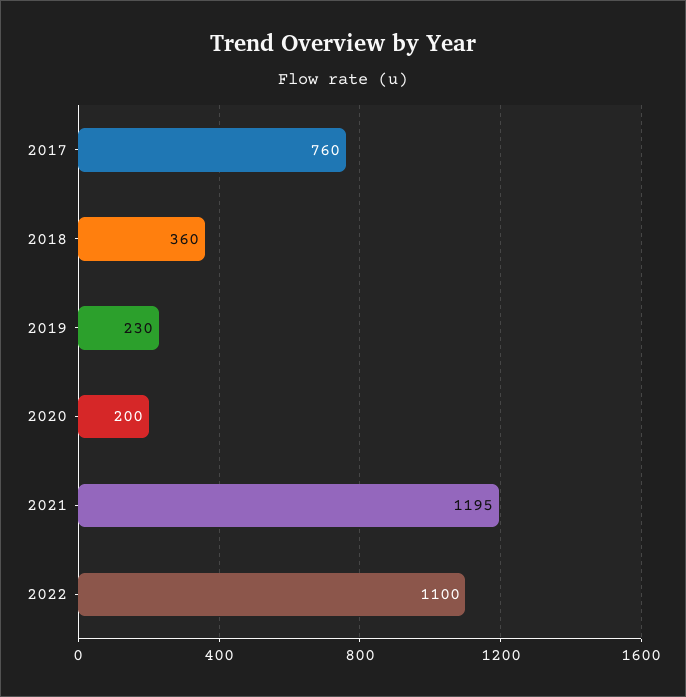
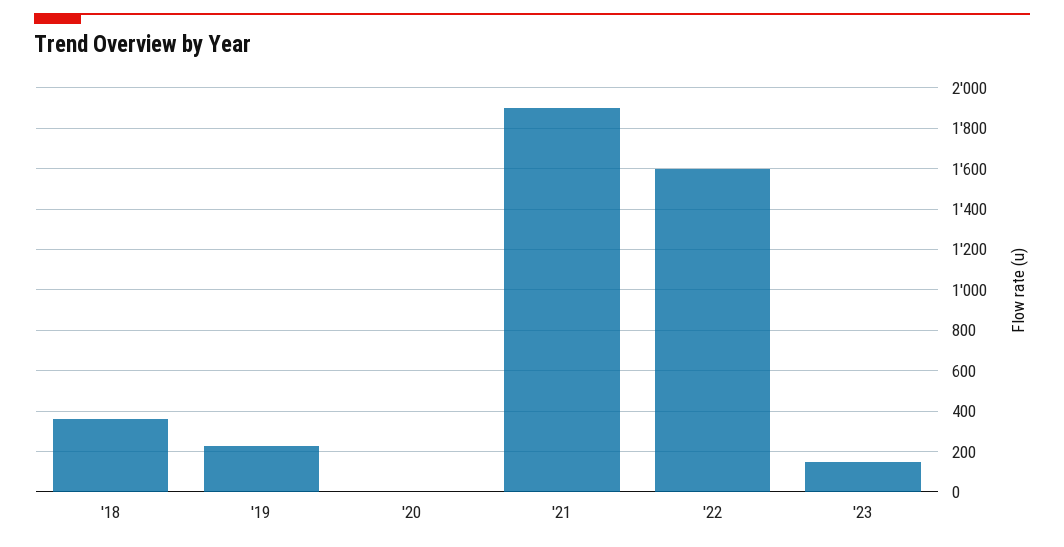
2017: 760 -> none
2020: 200 -> 0
2021: 1195 -> 1900
2022: 1100 -> 1600
'23: none -> 150

